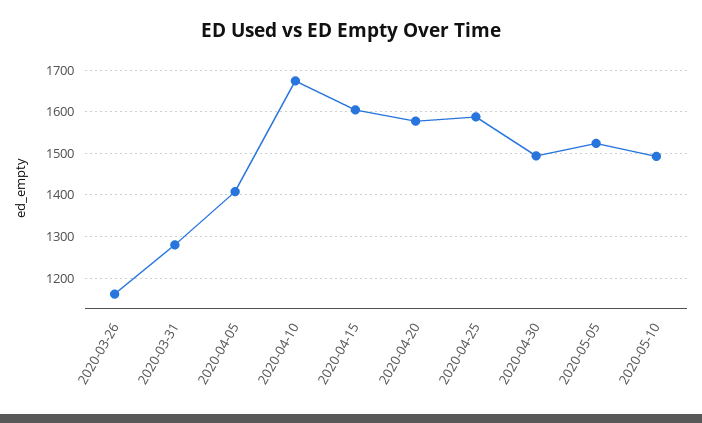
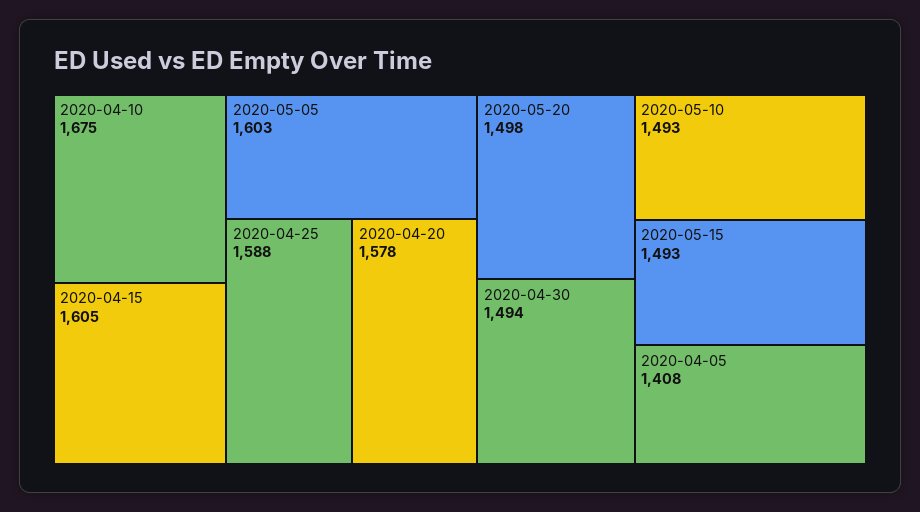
2020-03-26: 1160 -> none
2020-03-31: 1280 -> none
2020-05-05: 1520 -> 1603
2020-05-20: none -> 1498
2020-05-15: none -> 1493

